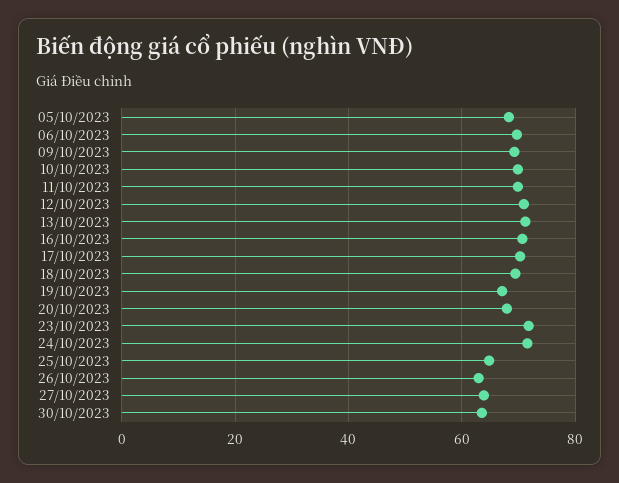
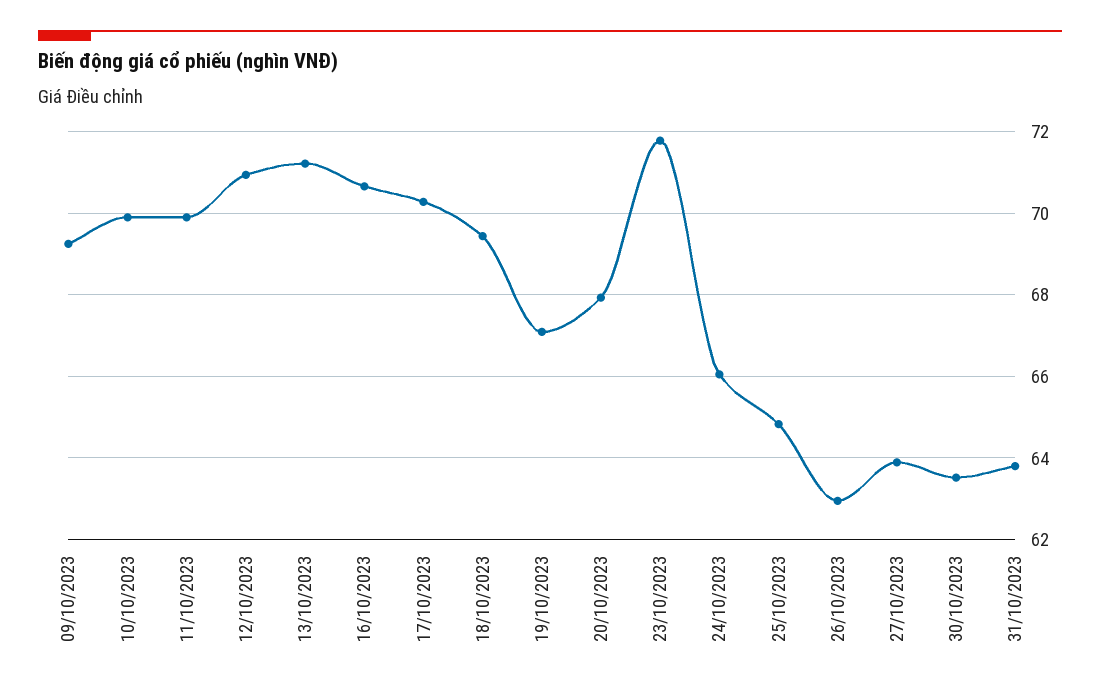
05/10/2023: 68 -> none
06/10/2023: 70 -> none
24/10/2023: 72 -> 66
31/10/2023: none -> 63.8

